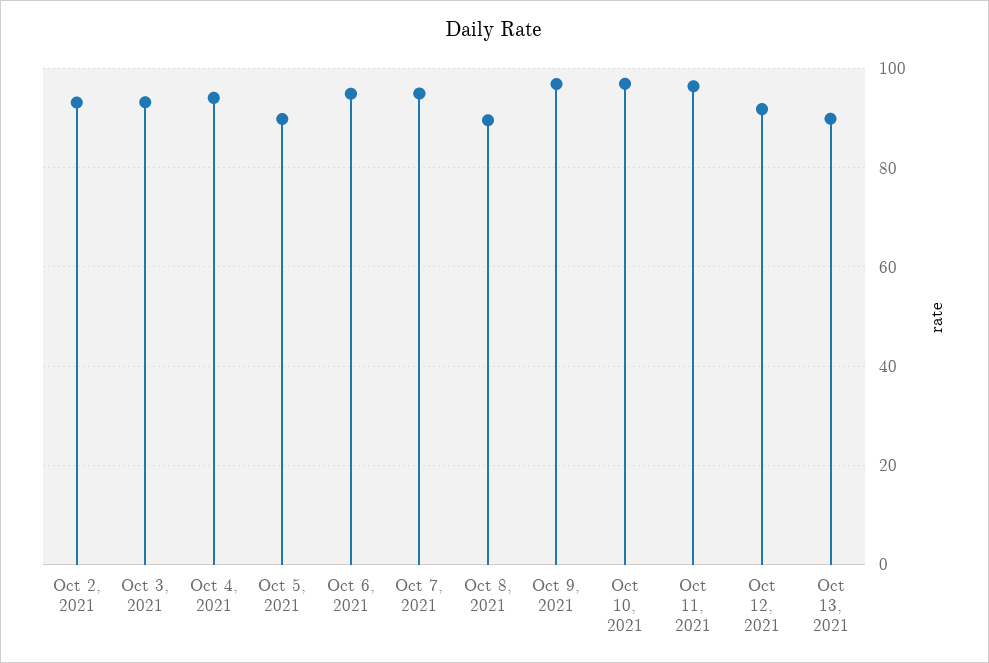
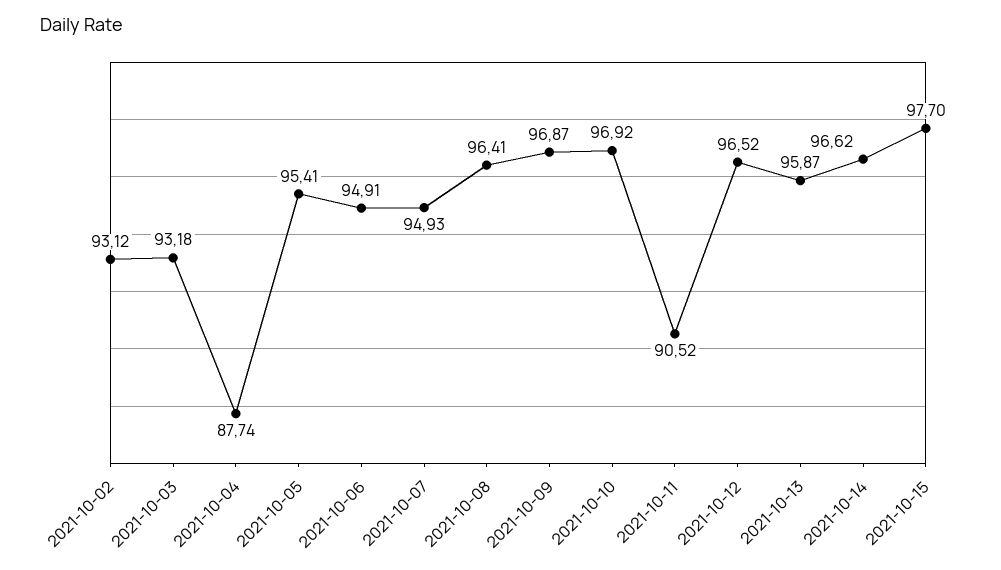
Oct 4, 2021: 94 -> 87.74
Oct 5, 2021: 90 -> 95.41
Oct 8, 2021: 90 -> 96.41
Oct 11, 2021: 96 -> 90.52
Oct 12, 2021: 92 -> 96.52
Oct 13, 2021: 90 -> 95.87
2021-10-14: none -> 96.62
2021-10-15: none -> 97.7

